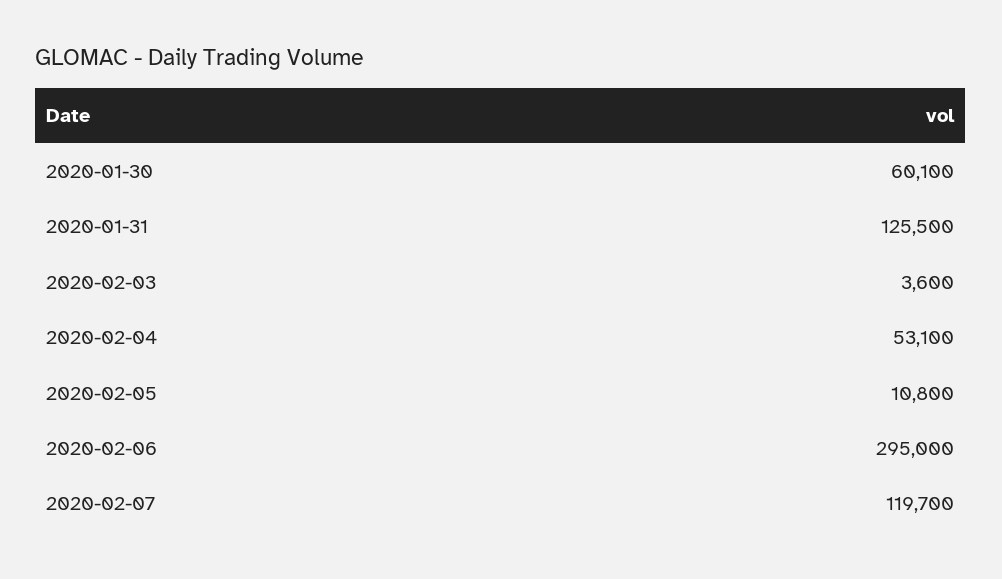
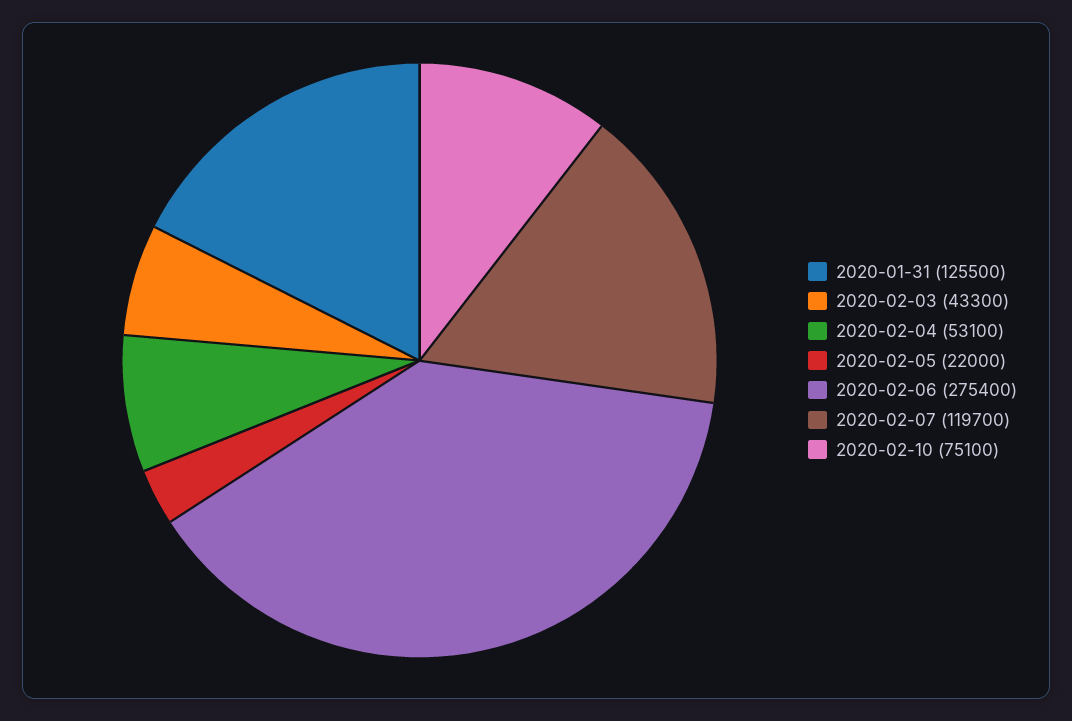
2020-01-30: 60100 -> none
2020-02-03: 3600 -> 43300
2020-02-05: 10800 -> 22000
2020-02-06: 295000 -> 275400
2020-02-10: none -> 75100

